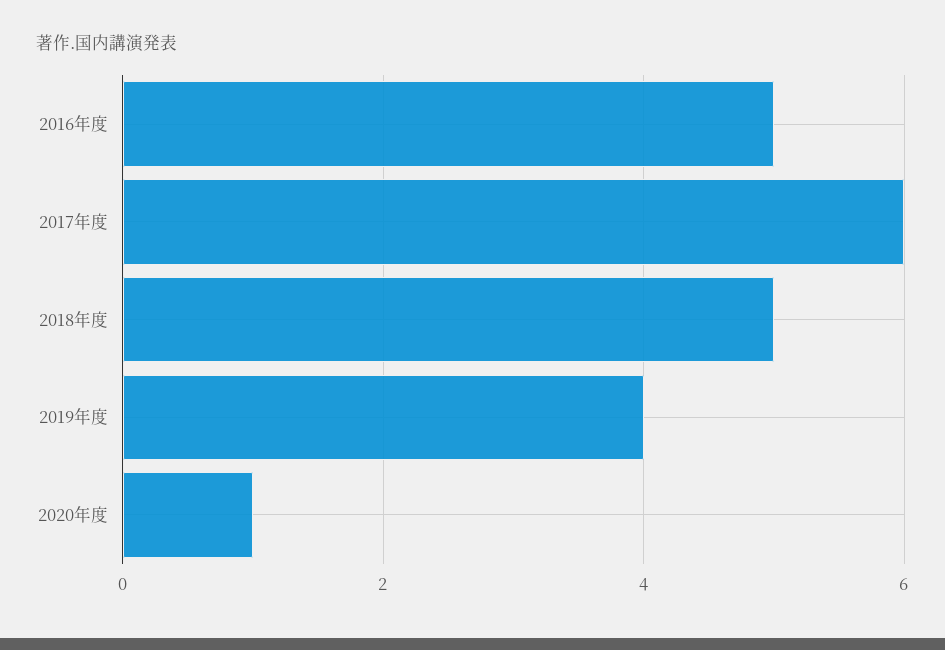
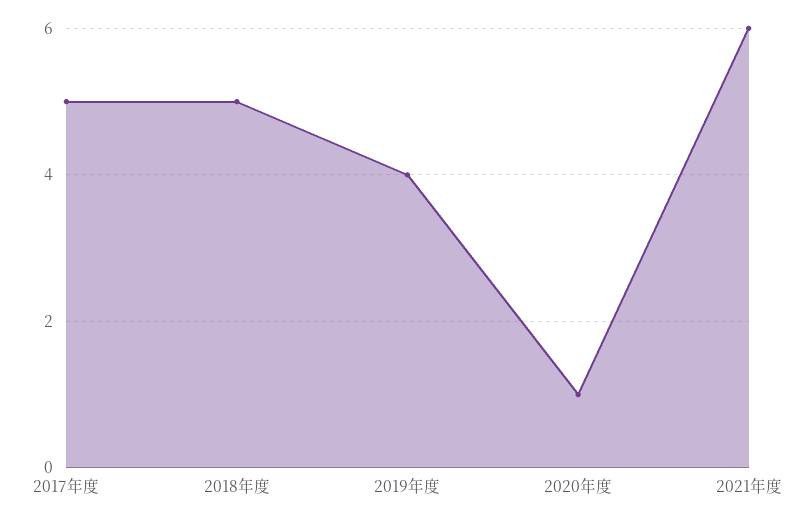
2016年度: 5 -> none
2017年度: 6 -> 5
2021年度: none -> 6

